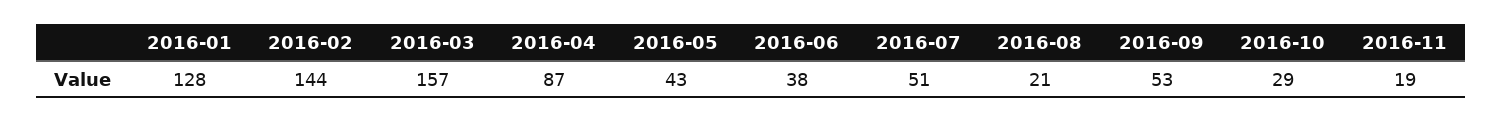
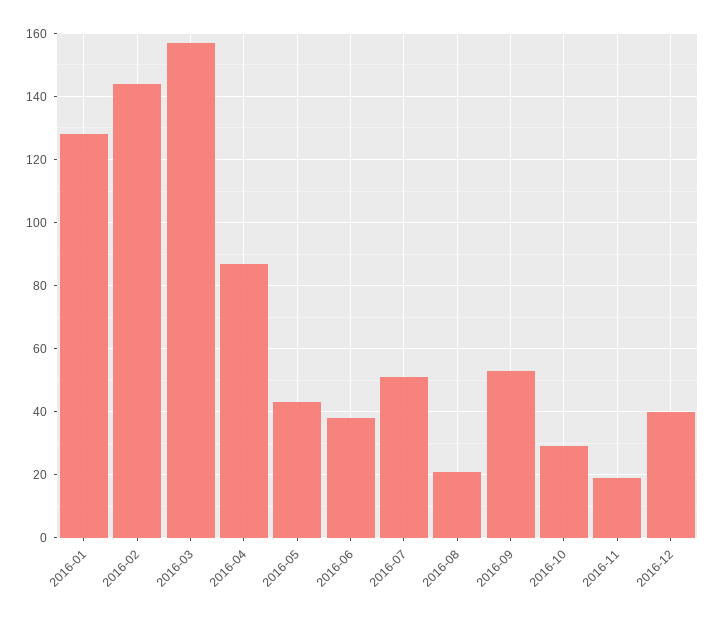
2016-12: none -> 40

